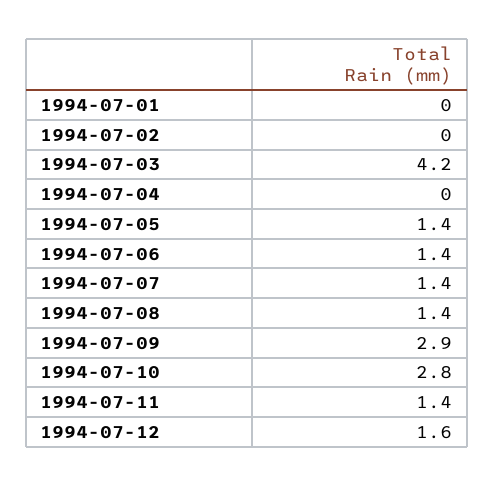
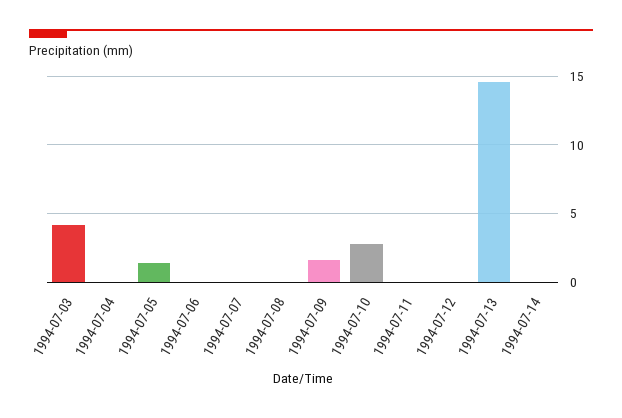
1994-07-01: 0 -> none
1994-07-02: 0 -> none
1994-07-06: 1.4 -> 0
1994-07-07: 1.4 -> 0
1994-07-08: 1.4 -> 0
1994-07-09: 2.9 -> 1.5
1994-07-11: 1.4 -> 0
1994-07-12: 1.6 -> 0
1994-07-13: none -> 14.5
1994-07-14: none -> 0

